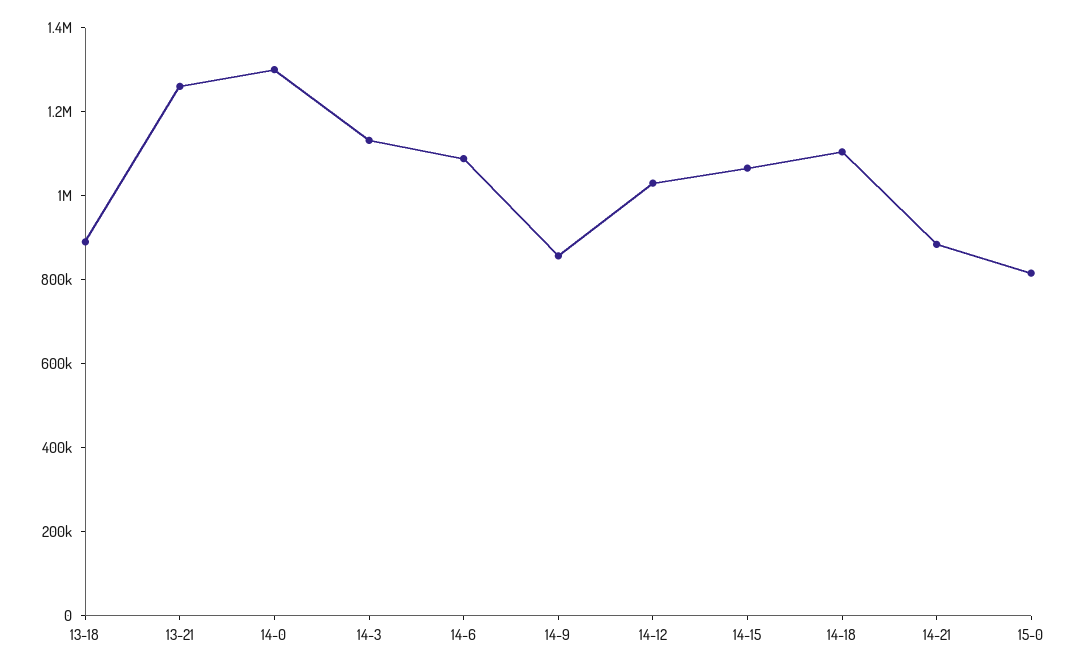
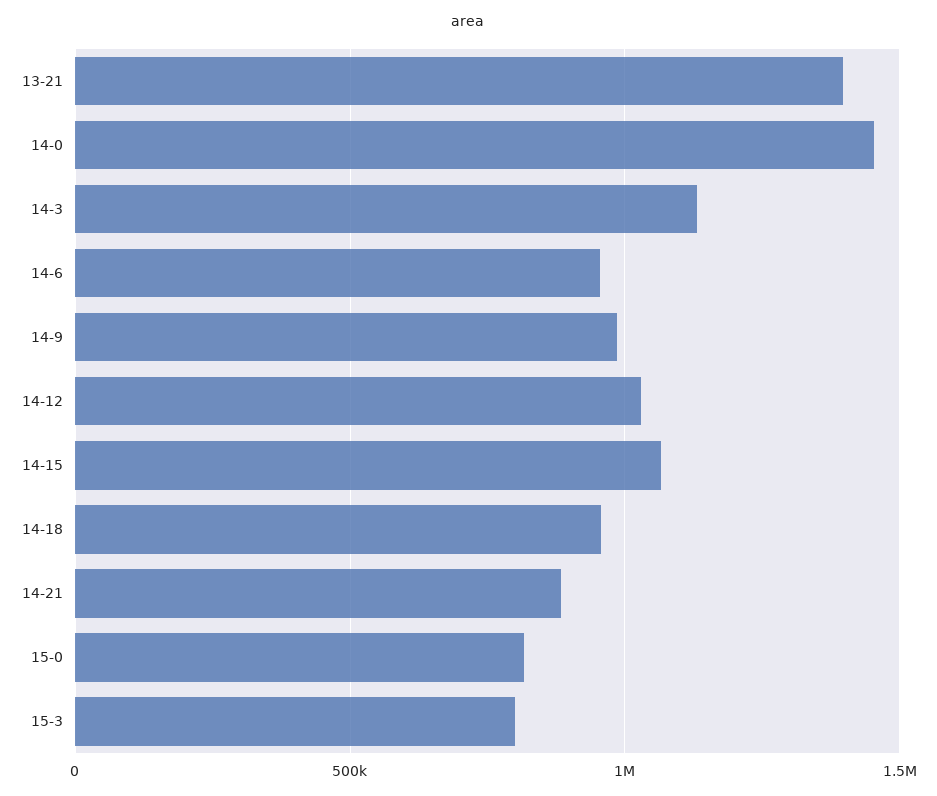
13-18: 900000 -> none
13-21: 1250000 -> 1400000
14-0: 1300000 -> 1450000
14-6: 1100000 -> 950000
14-9: 850000 -> 1000000
14-18: 1100000 -> 950000
15-3: none -> 800000

